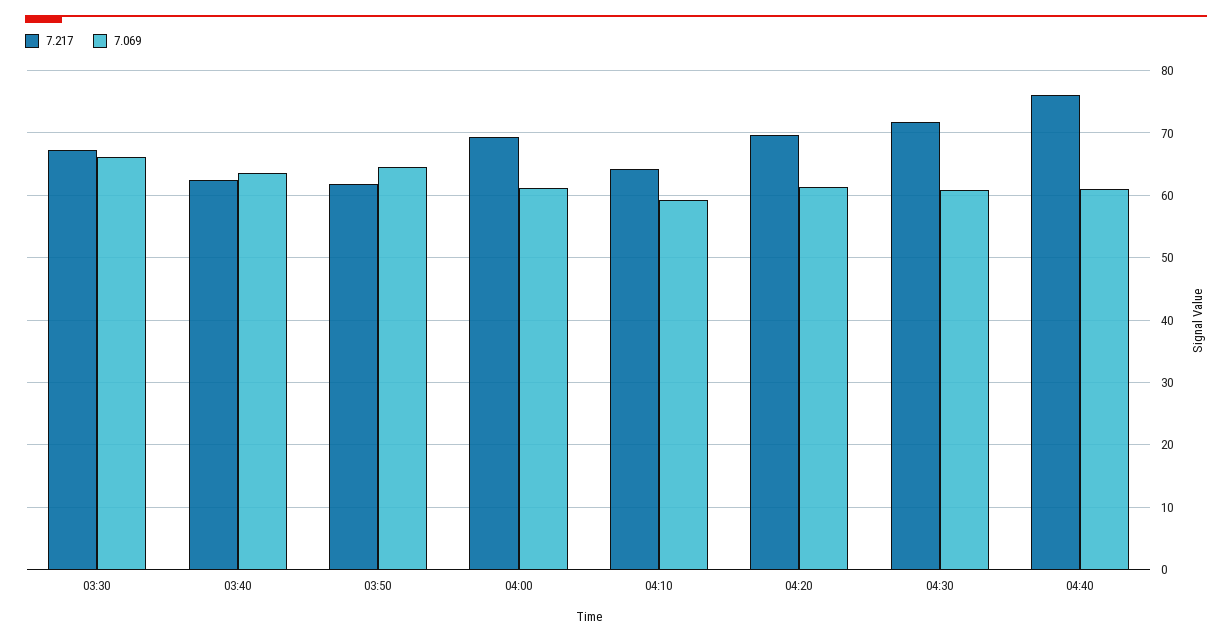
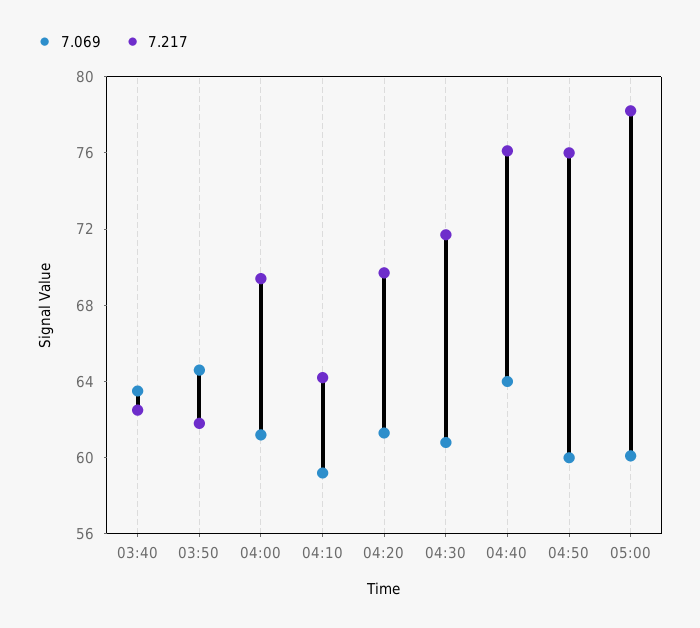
7.217, 03:30: 67 -> none
7.069, 03:30: 66 -> none
7.069, 04:40: 61 -> 64
7.069, 04:50: none -> 60
7.217, 04:50: none -> 76
7.069, 05:00: none -> 60
7.217, 05:00: none -> 78

